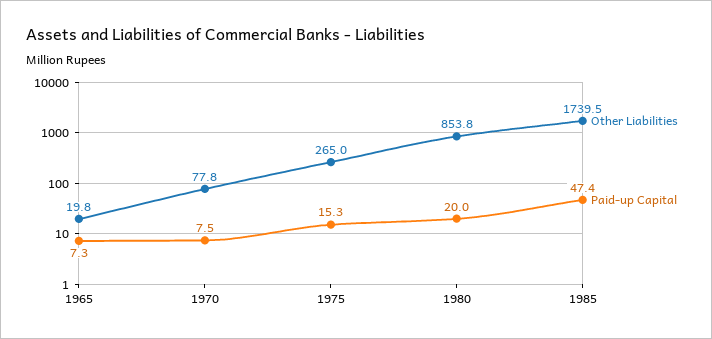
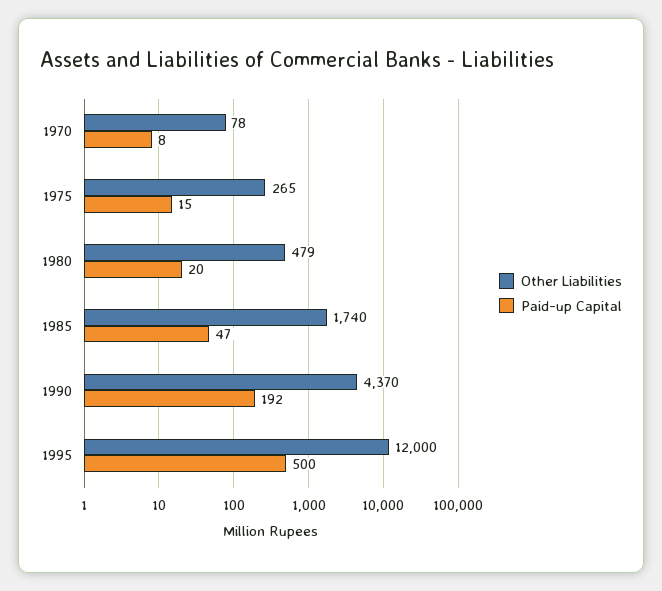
Other Liabilities, 1965: 19.8 -> none
Paid-up Capital, 1965: 7.3 -> none
Other Liabilities, 1980: 853.8 -> 479
Other Liabilities, 1990: none -> 4370
Paid-up Capital, 1990: none -> 192
Other Liabilities, 1995: none -> 12000
Paid-up Capital, 1995: none -> 500

